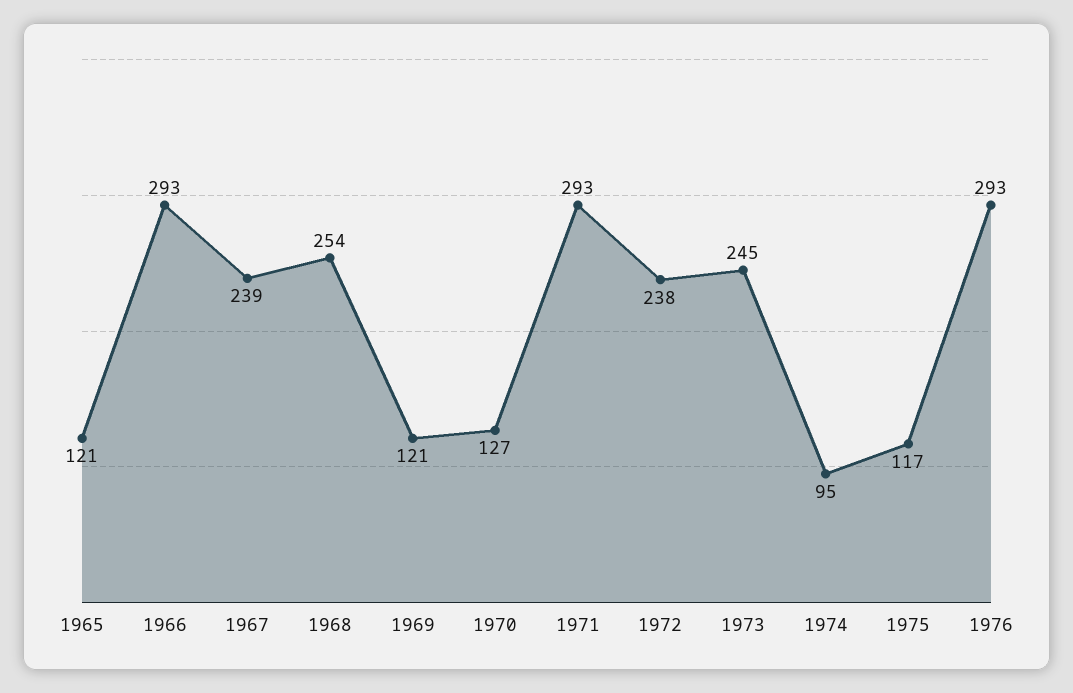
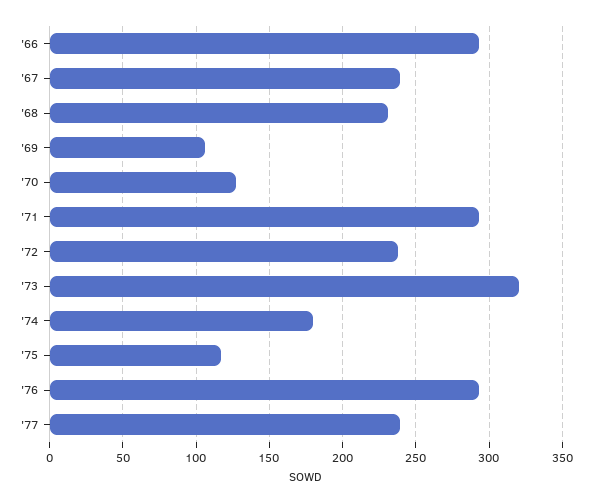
1965: 121 -> none
1968: 254 -> 230
1969: 121 -> 105
1973: 245 -> 320
1974: 95 -> 180
'77: none -> 240

